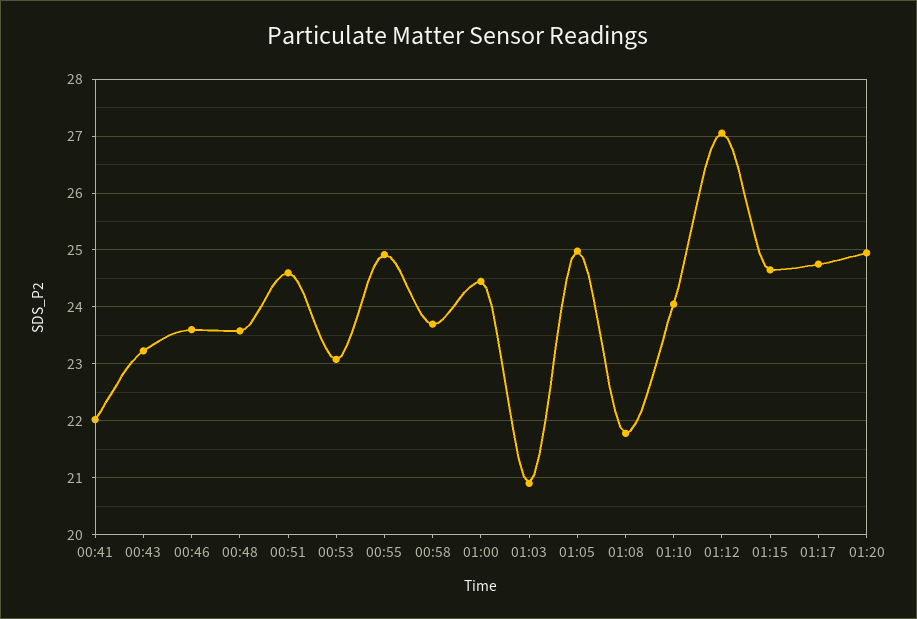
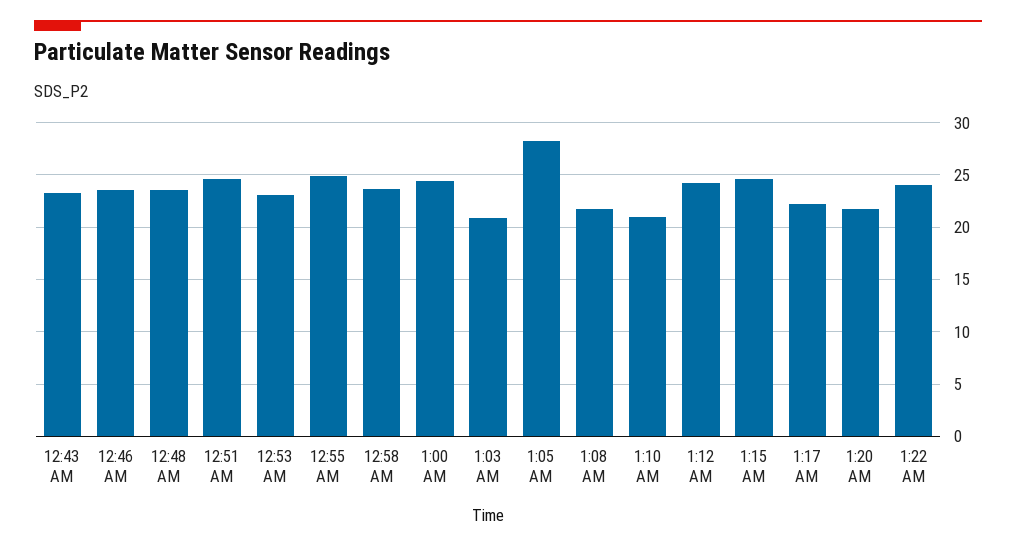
00:41: 22 -> none
01:05: 25 -> 28
01:10: 24 -> 21
01:12: 27 -> 24
01:17: 24.8 -> 22
01:20: 25 -> 22
1:22 AM: none -> 24

